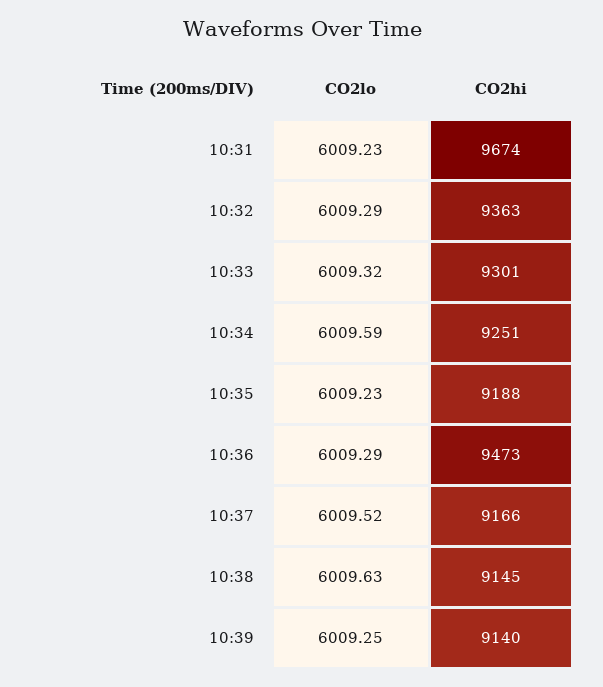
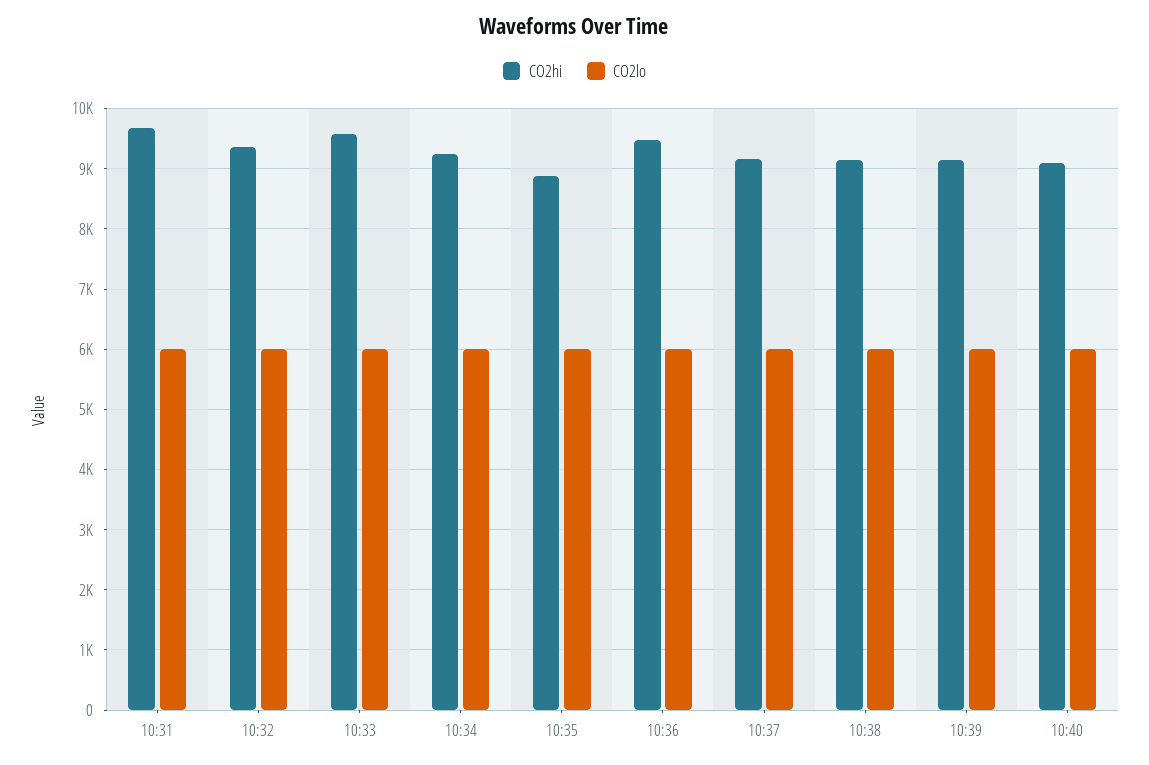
CO2hi, 10:33: 9301 -> 9600
CO2hi, 10:35: 9188 -> 8900
CO2hi, 10:40: none -> 9100
CO2lo, 10:40: none -> 6000

